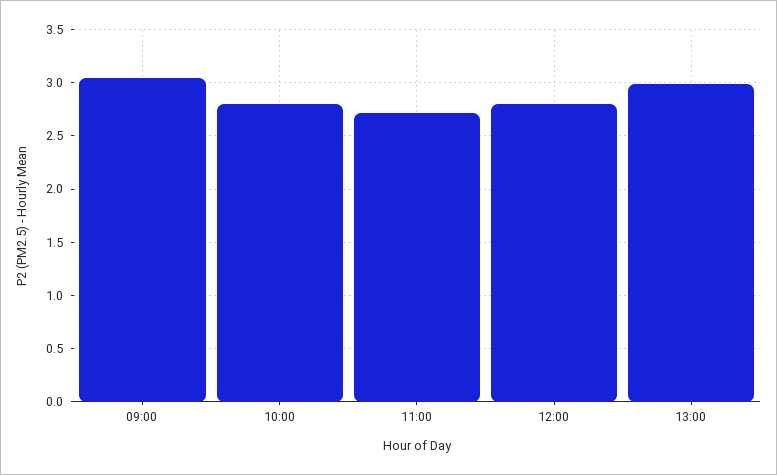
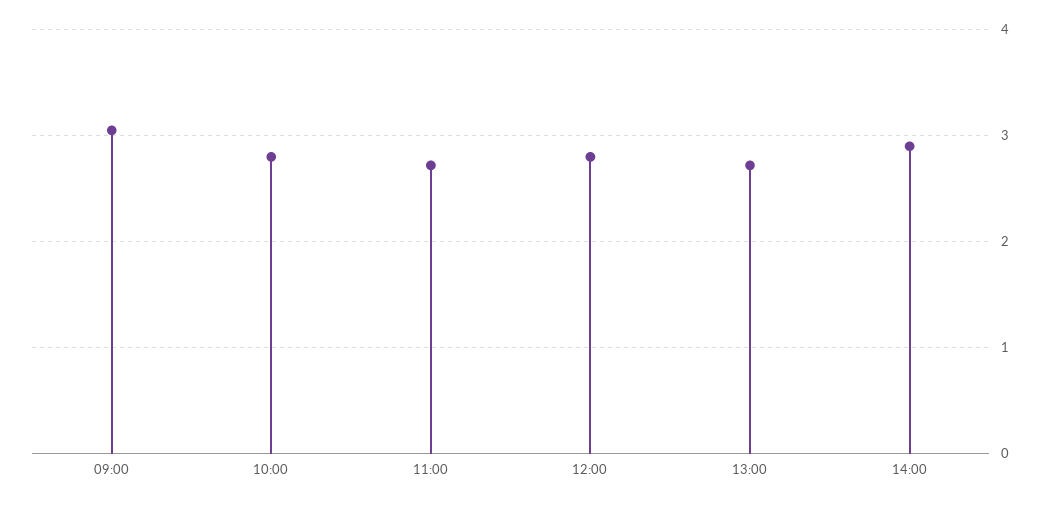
13:00: 3 -> 2.7
14:00: none -> 2.9

